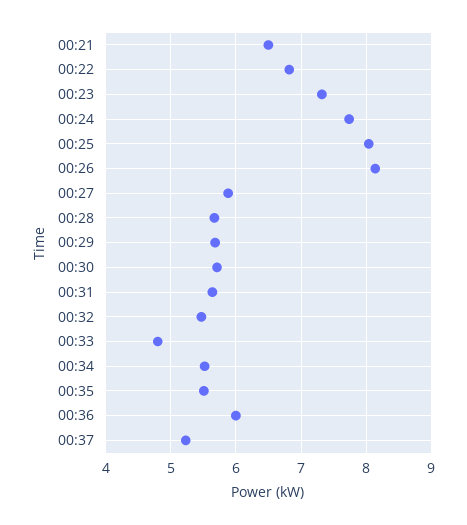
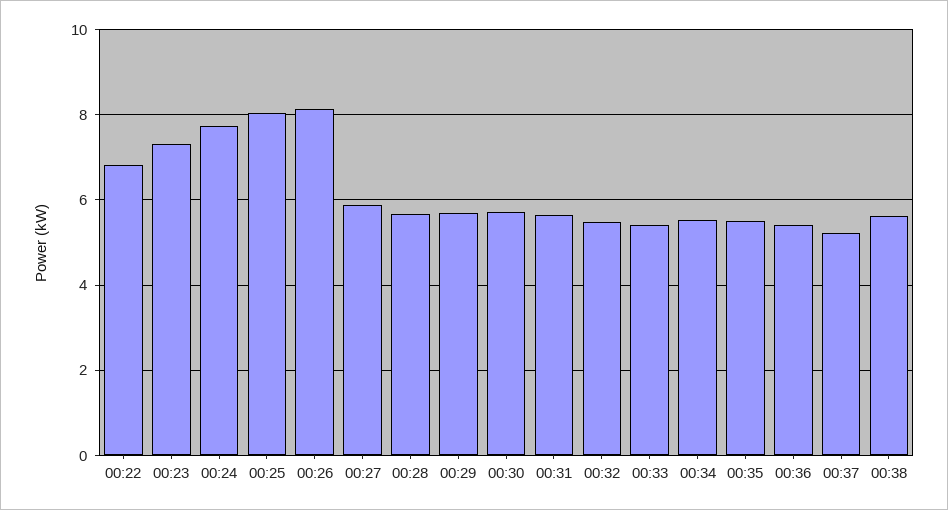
00:21: 6.5 -> none
00:33: 4.8 -> 5.4
00:36: 6 -> 5.4
00:38: none -> 5.6

